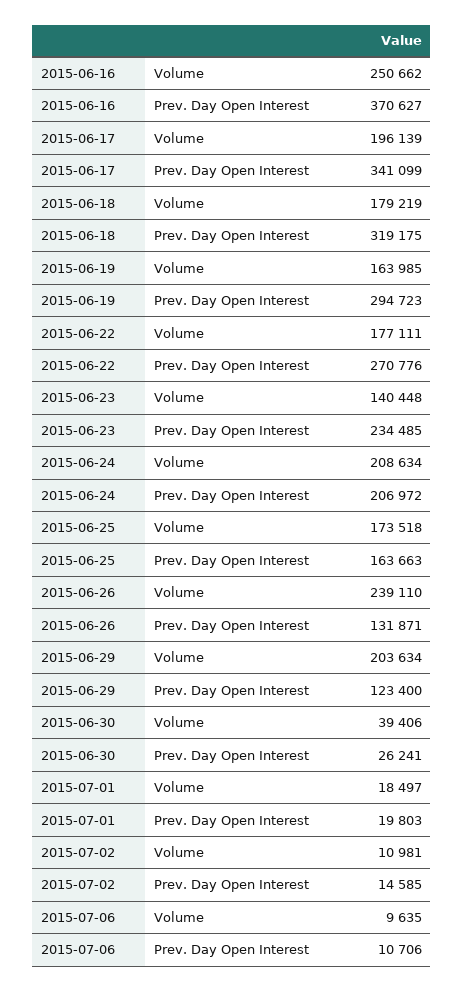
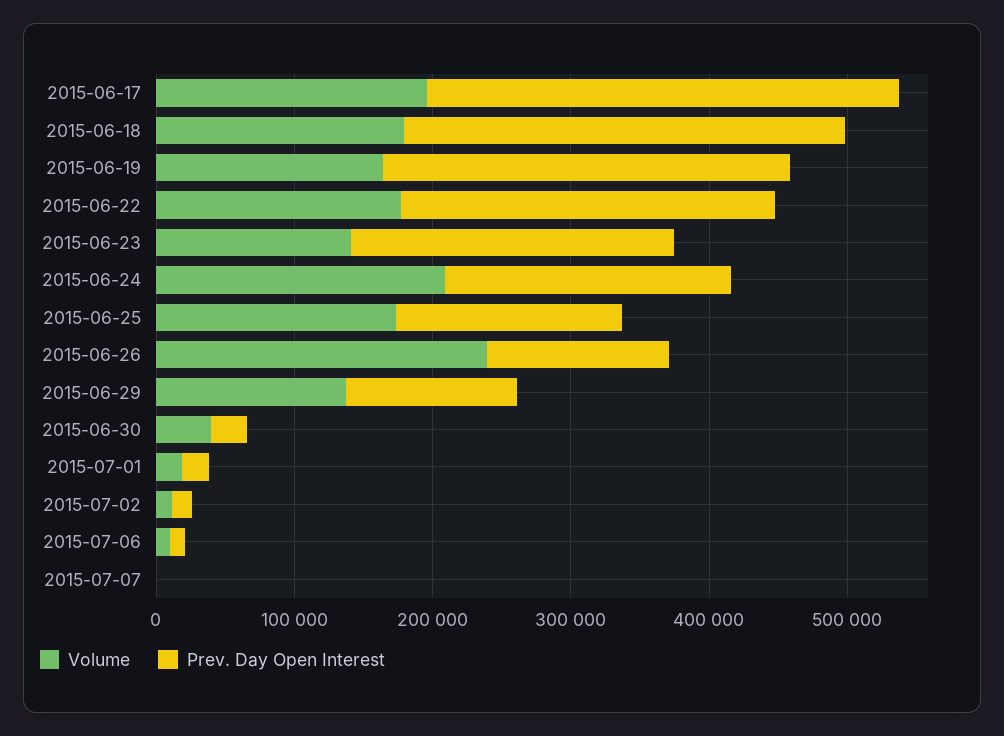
Volume, 2015-06-16: 250662 -> none
Prev. Day Open Interest, 2015-06-16: 370627 -> none
Volume, 2015-06-29: 203634 -> 140000
Volume, 2015-07-07: none -> 0
Prev. Day Open Interest, 2015-07-07: none -> 0

